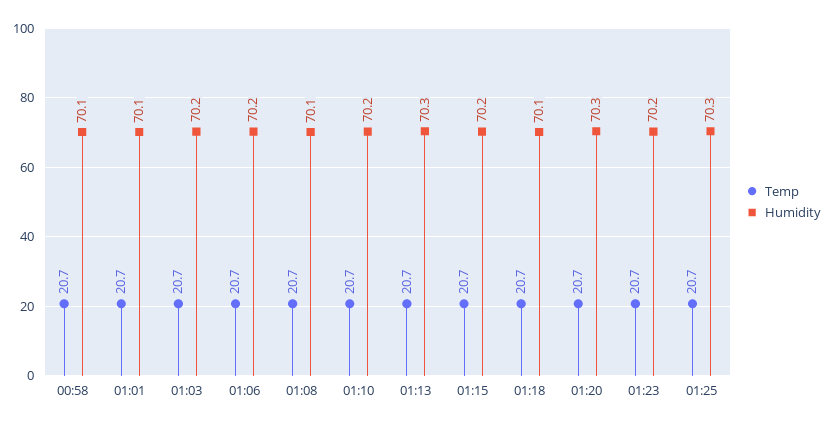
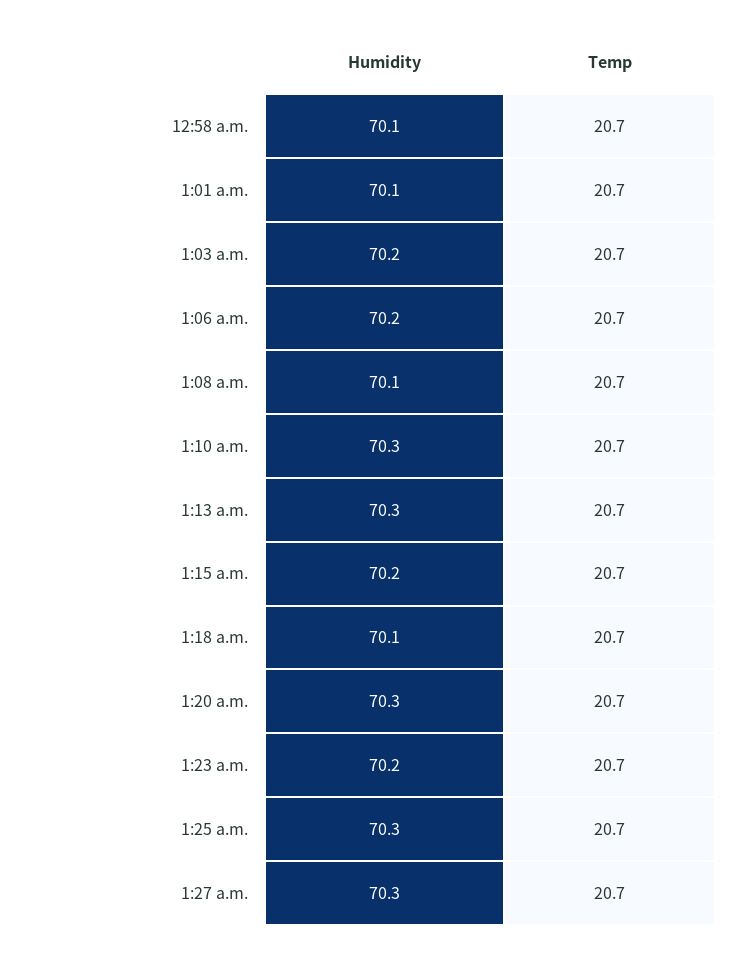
Humidity, 01:10: 70.2 -> 70.3
Humidity, 1:27 a.m.: none -> 70.3
Temp, 1:27 a.m.: none -> 20.7

